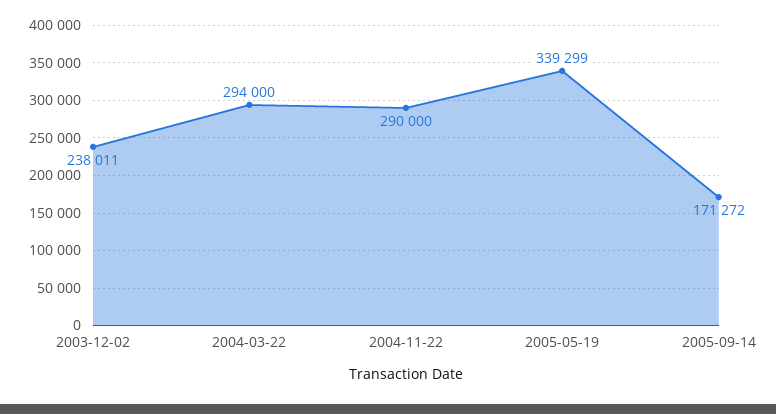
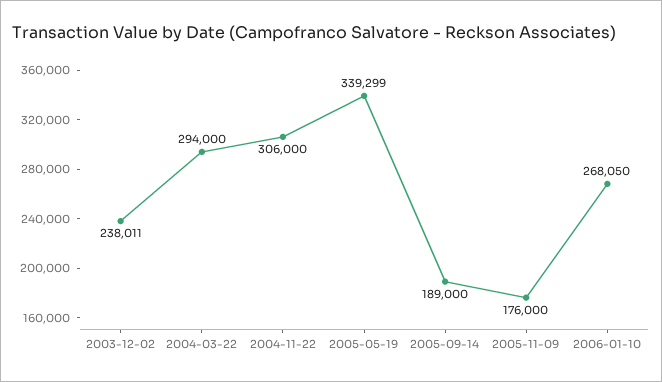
2004-11-22: 290000 -> 306000
2005-09-14: 171272 -> 189000
2005-11-09: none -> 176000
2006-01-10: none -> 268050

